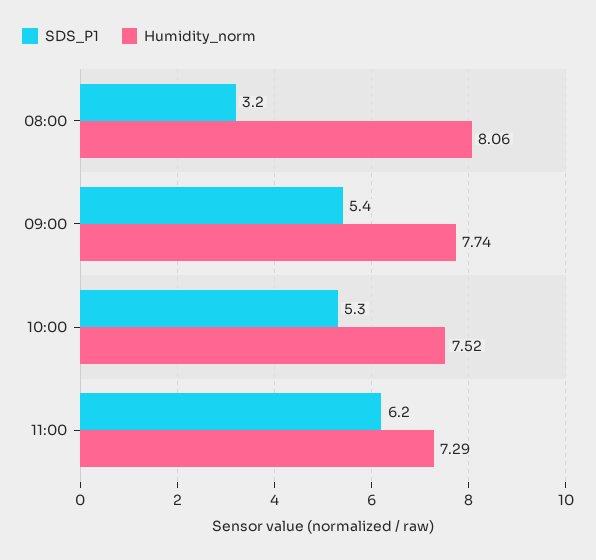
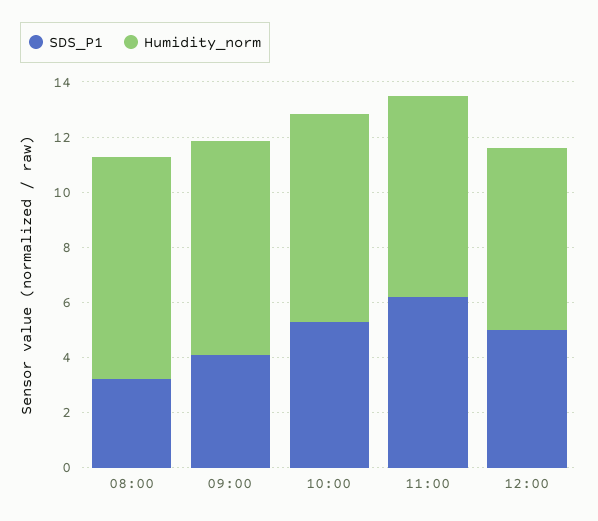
SDS_P1, 09:00: 5.4 -> 4
SDS_P1, 12:00: none -> 5
Humidity_norm, 12:00: none -> 6.5

